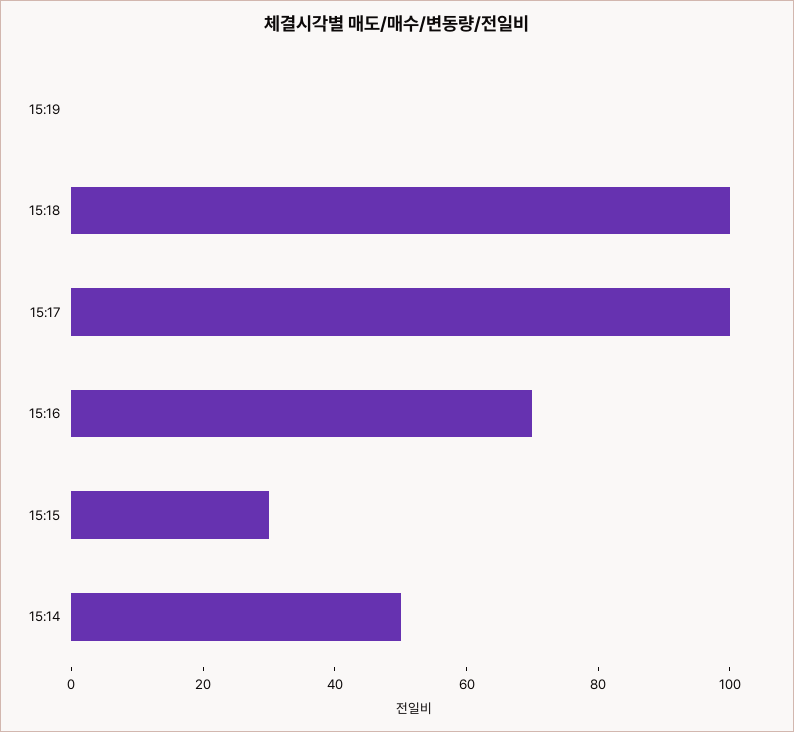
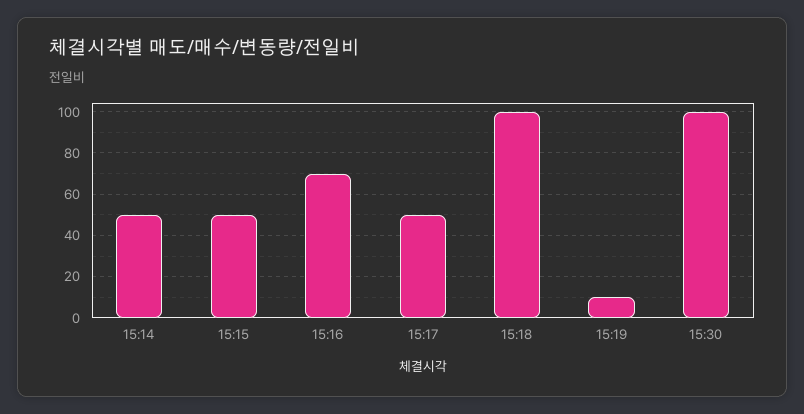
15:19: 0 -> 10
15:17: 100 -> 50
15:15: 30 -> 50
15:30: none -> 100

